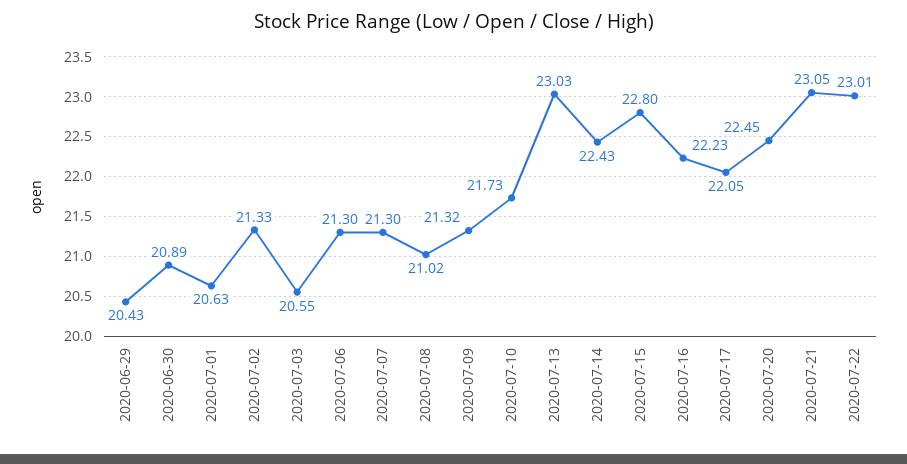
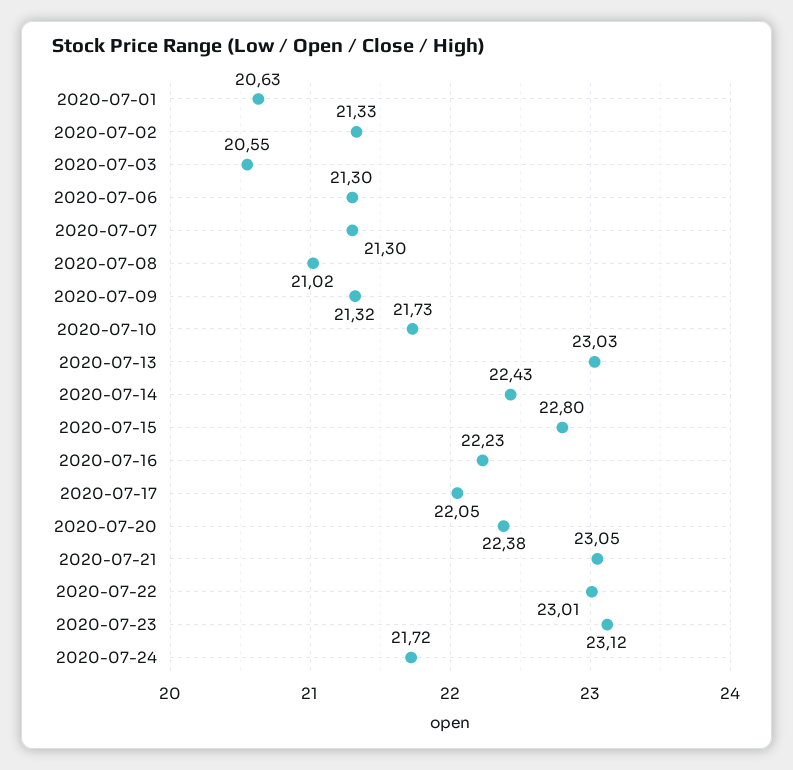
2020-06-29: 20.43 -> none
2020-06-30: 20.89 -> none
2020-07-20: 22.45 -> 22.38
2020-07-23: none -> 23.12
2020-07-24: none -> 21.72

